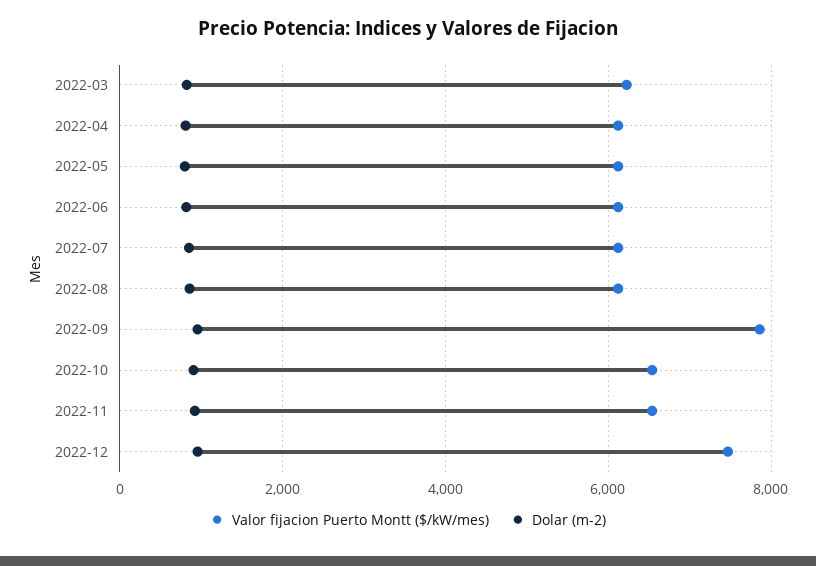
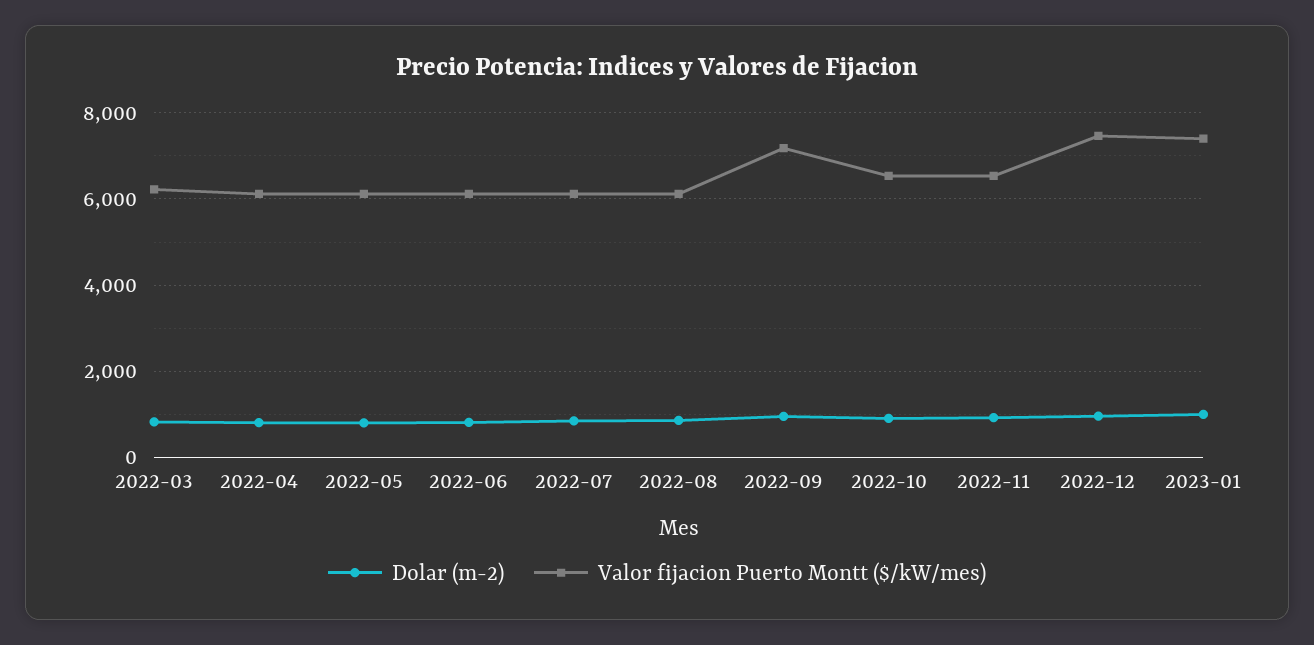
Valor fijacion Puerto Montt ($/kW/mes), 2022-09: 7800 -> 7200
Dolar (m-2), 2023-01: none -> 1000
Valor fijacion Puerto Montt ($/kW/mes), 2023-01: none -> 7400

